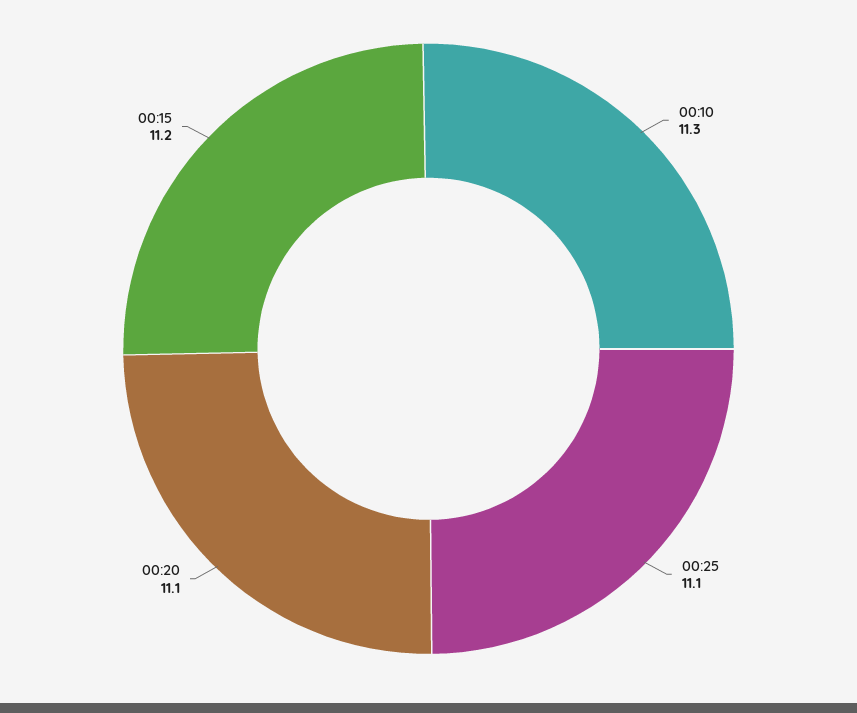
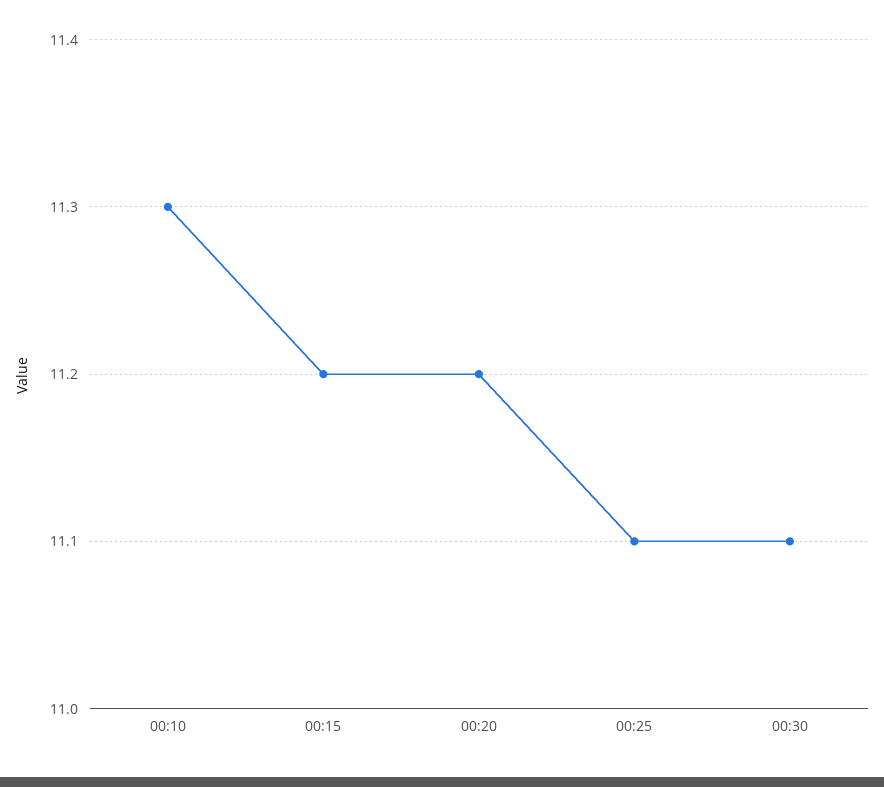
00:20: 11.1 -> 11.2
00:30: none -> 11.1

